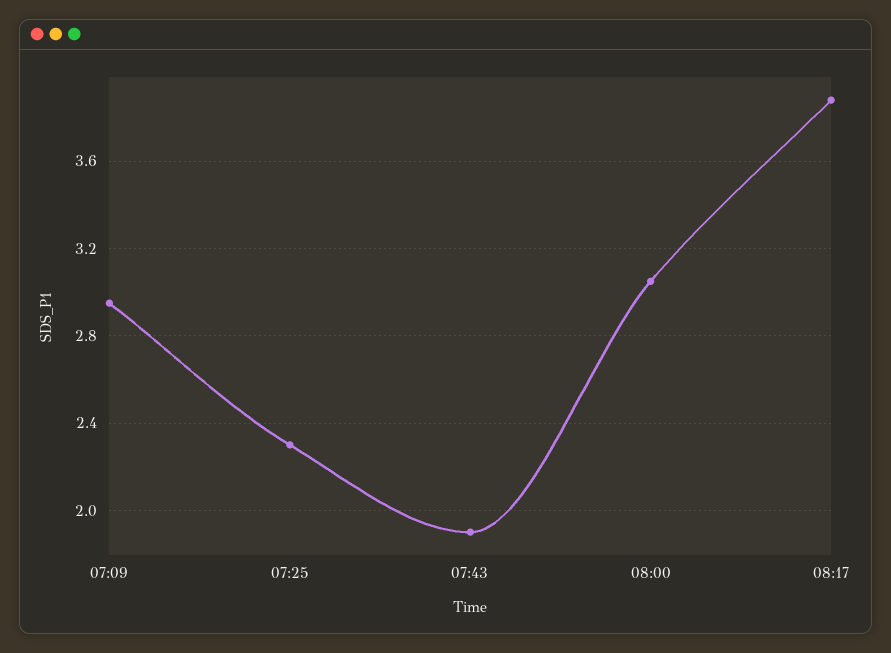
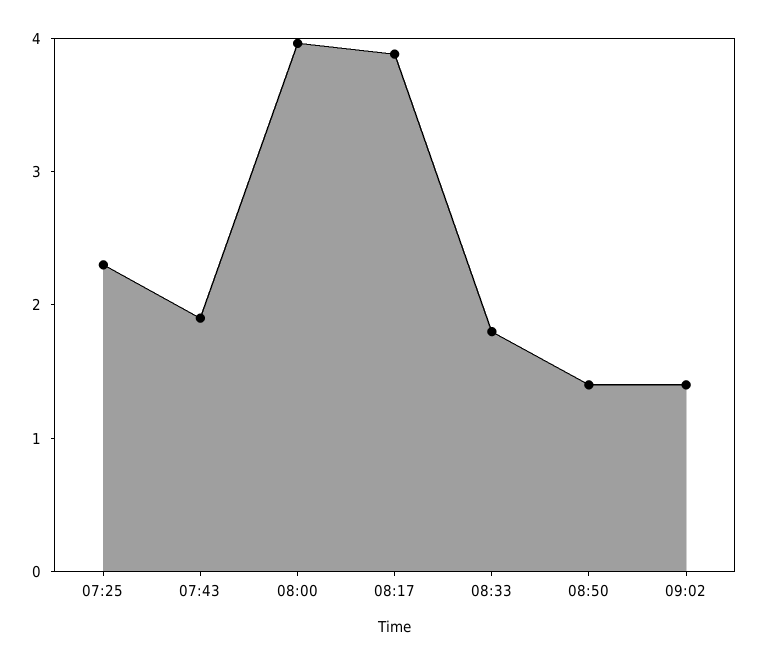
07:09: 2.95 -> none
08:00: 3.05 -> 4
08:33: none -> 1.8
08:50: none -> 1.4
09:02: none -> 1.4

